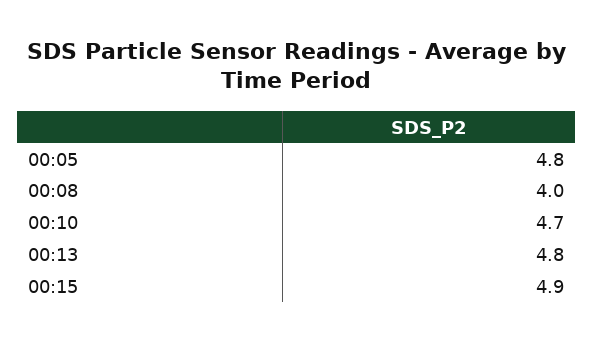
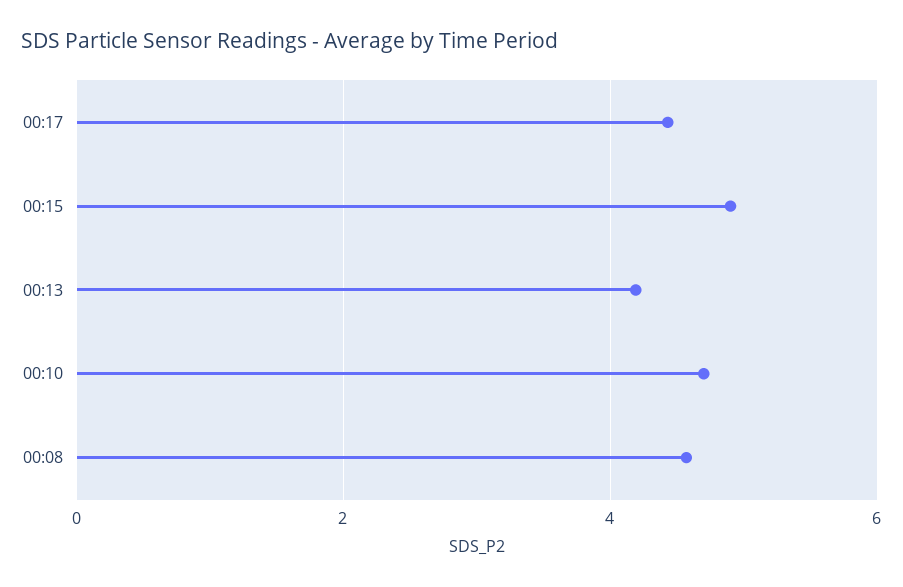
00:05: 4.8 -> none
00:08: 4 -> 4.6
00:13: 4.8 -> 4.2
00:17: none -> 4.4

